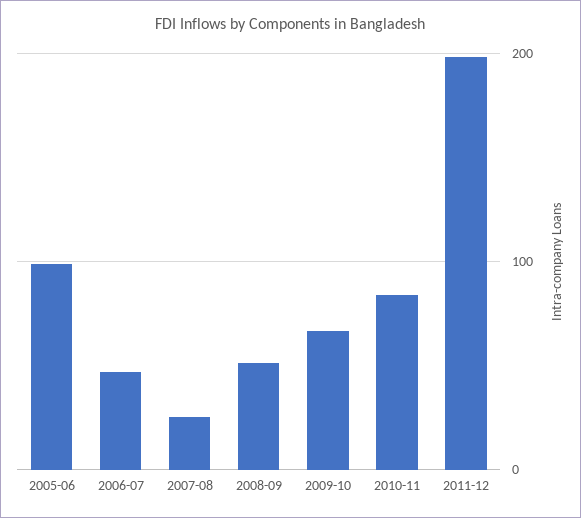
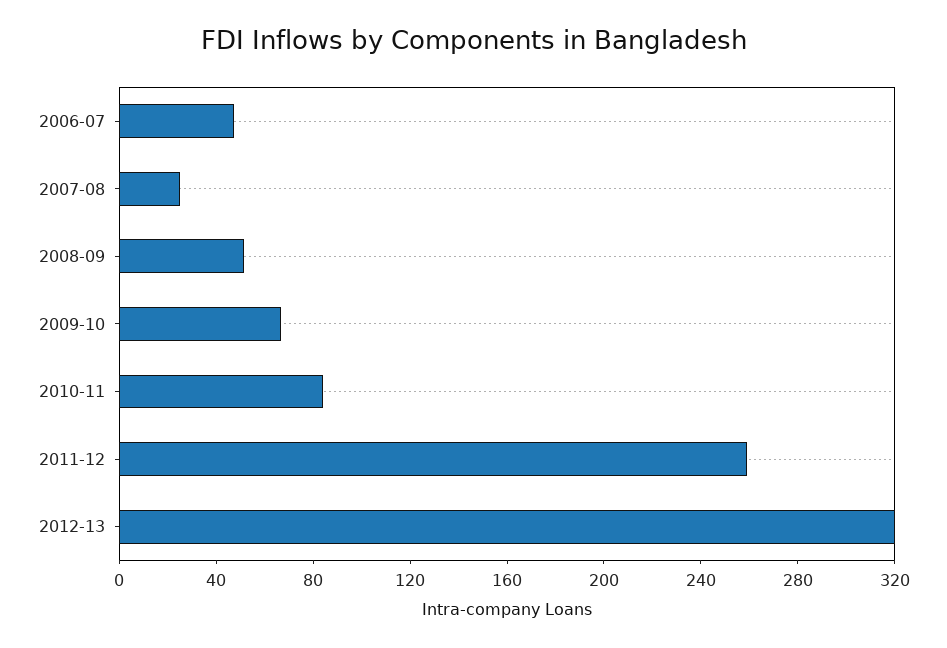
2005-06: 100 -> none
2011-12: 200 -> 260
2012-13: none -> 320

